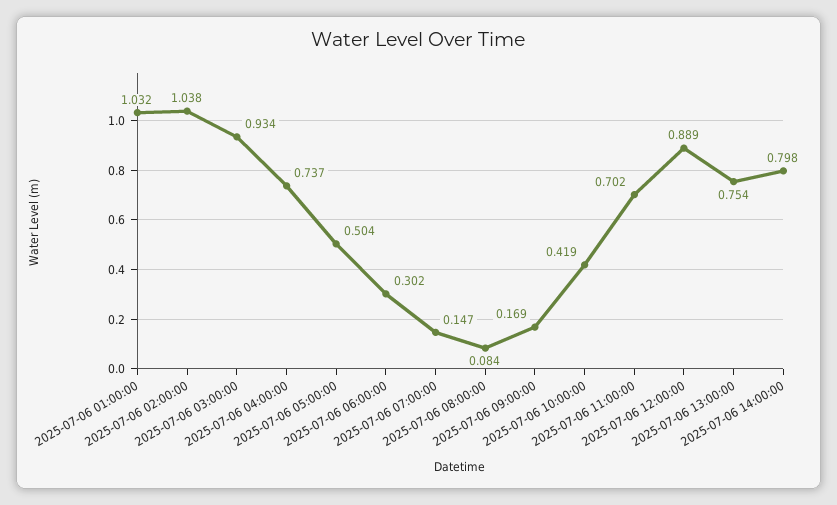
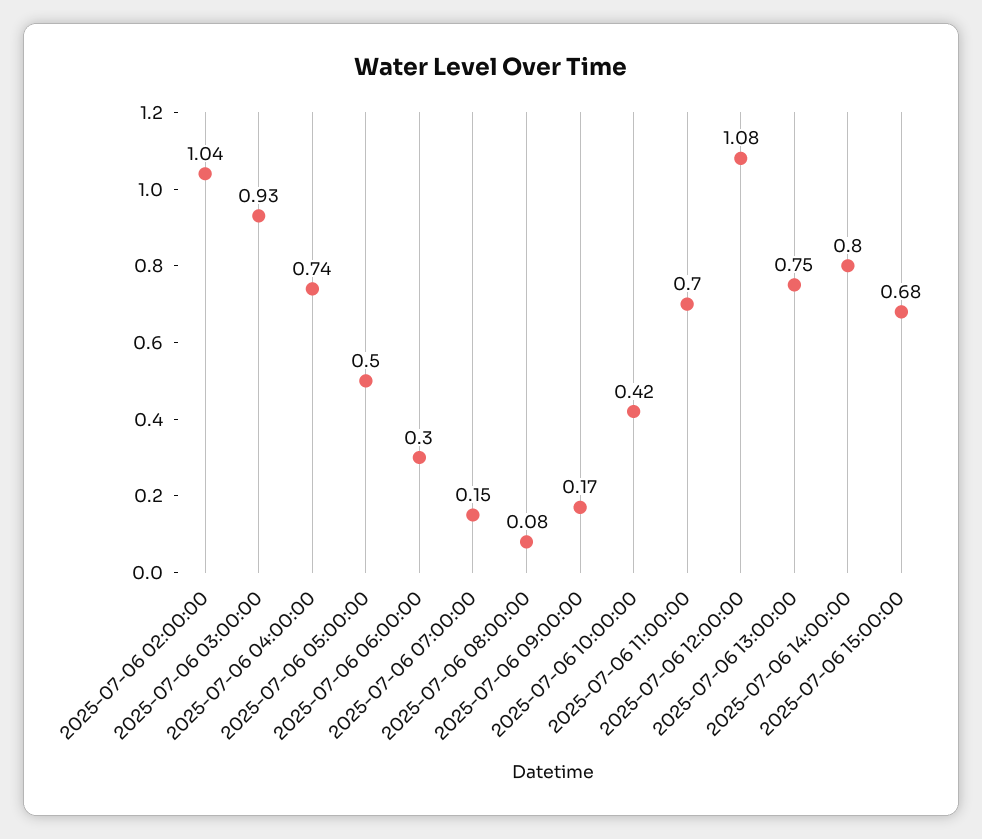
2025-07-06 01:00:00: 1.032 -> none
2025-07-06 12:00:00: 0.889 -> 1.08
2025-07-06 15:00:00: none -> 0.68

